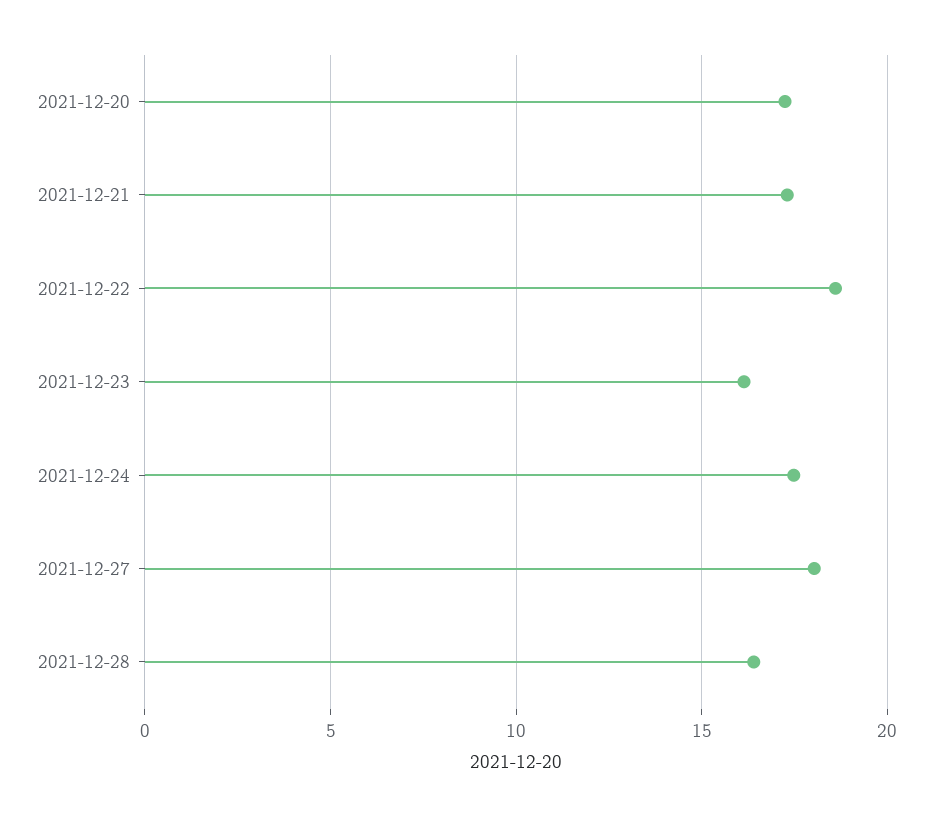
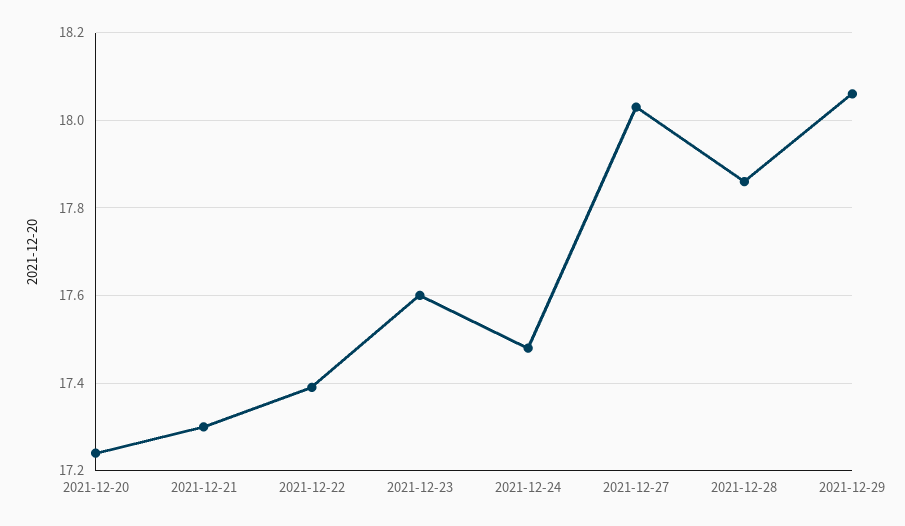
2021-12-22: 18.5 -> 17.4
2021-12-23: 16 -> 17.6
2021-12-28: 16.5 -> 17.85
2021-12-29: none -> 18.05

